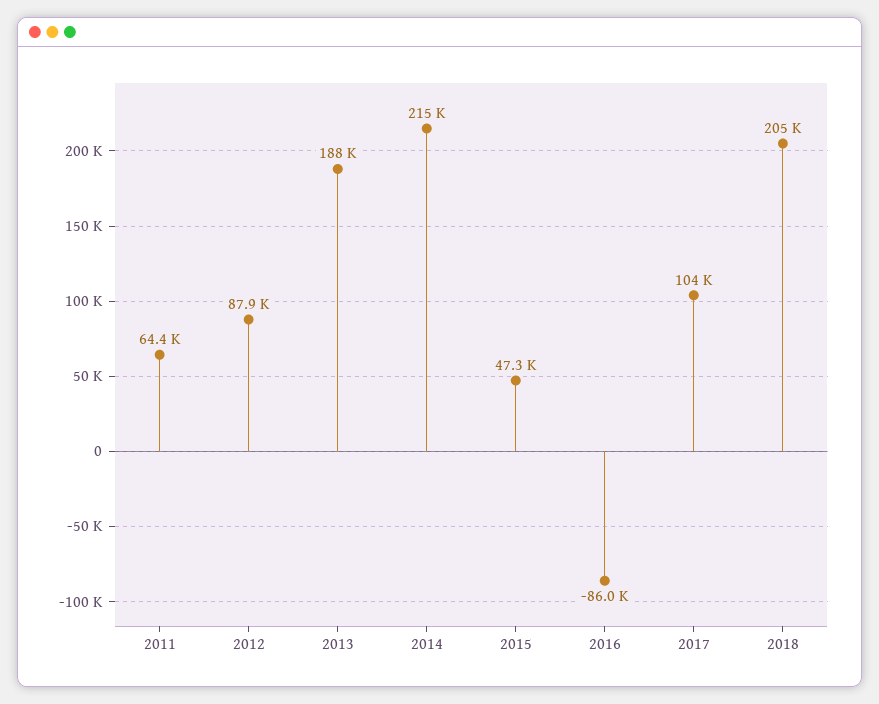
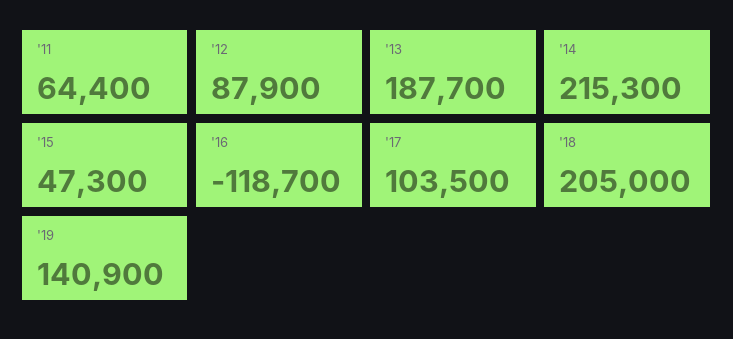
2016: -86000 -> -118700
'19: none -> 140900

